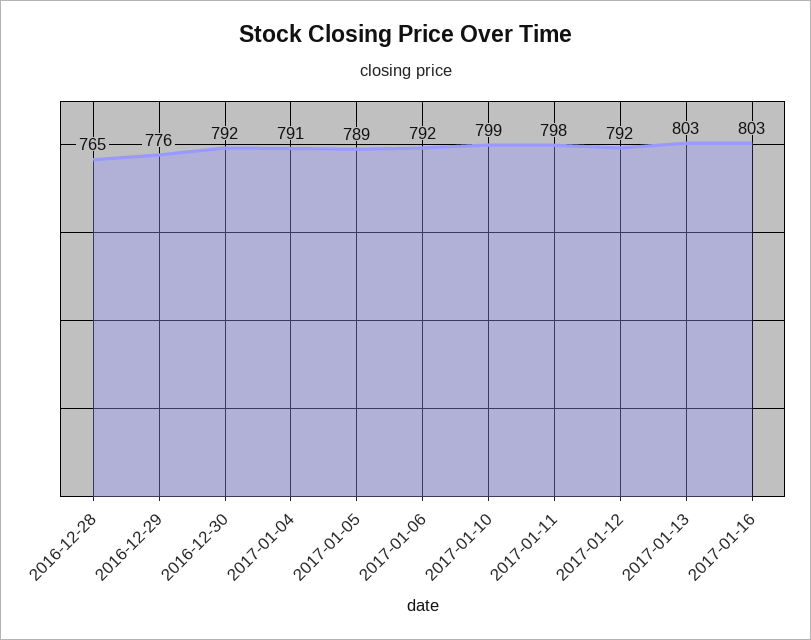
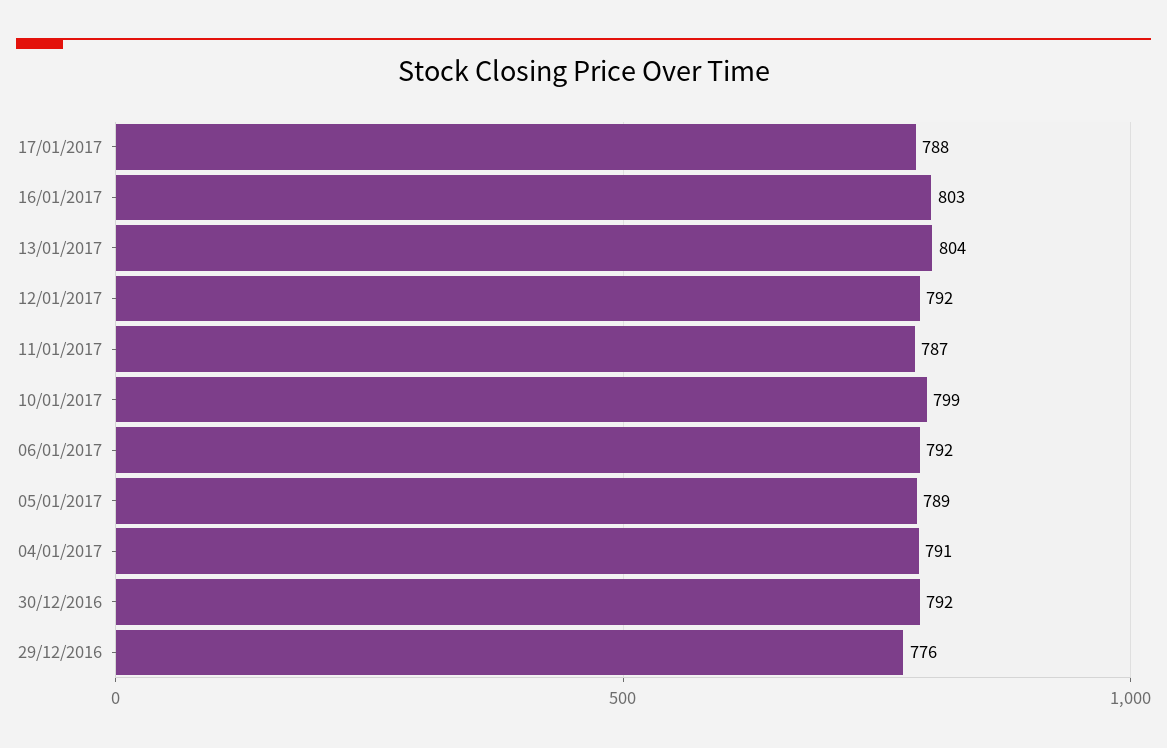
2016-12-28: 765 -> none
2017-01-11: 798 -> 787
2017-01-13: 803 -> 804
17/01/2017: none -> 788

